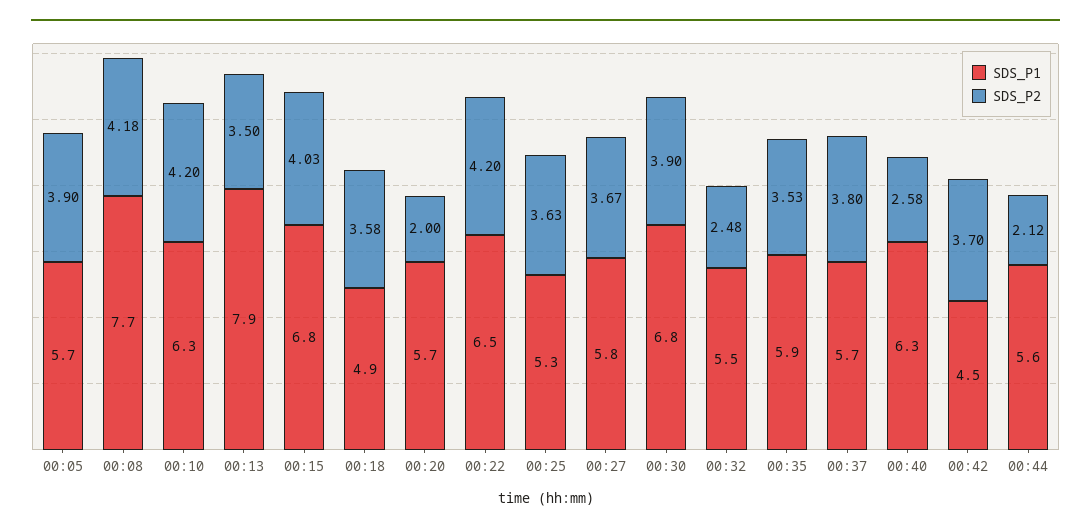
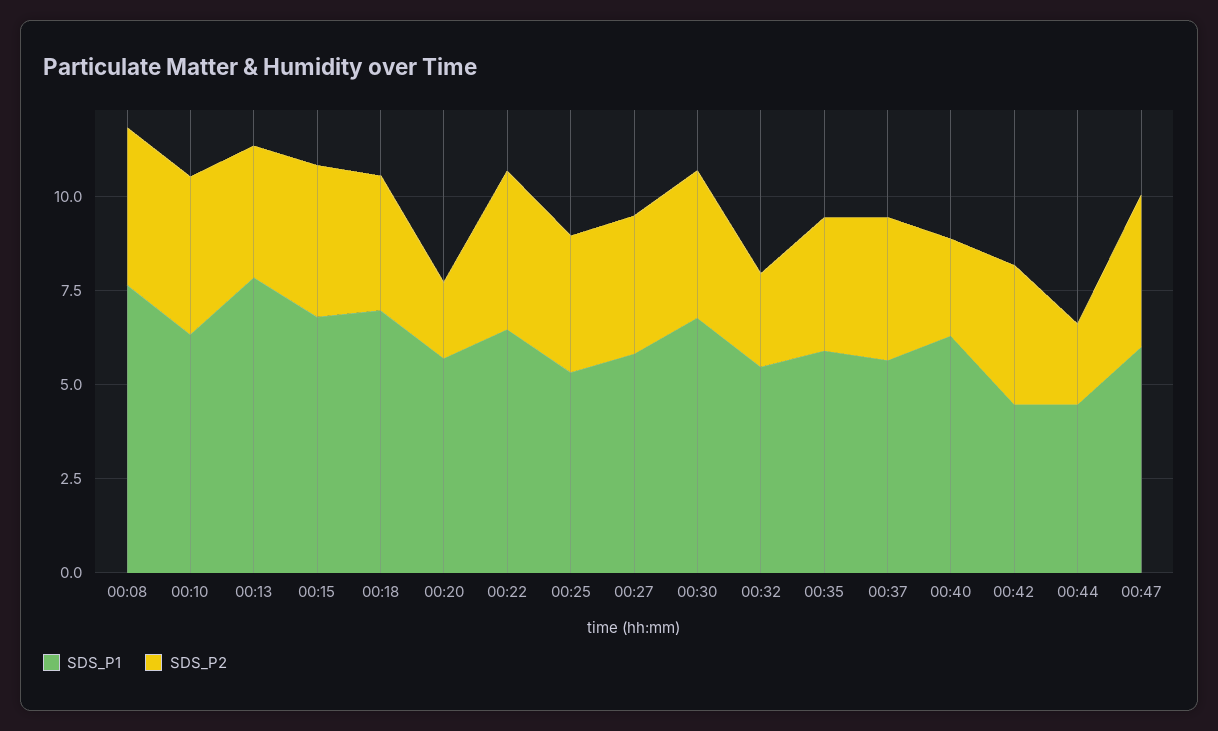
SDS_P1, 00:05: 5.7 -> none
SDS_P2, 00:05: 3.9 -> none
SDS_P1, 00:18: 4.9 -> 7
SDS_P1, 00:44: 5.6 -> 4.5
SDS_P1, 00:47: none -> 6
SDS_P2, 00:47: none -> 4

